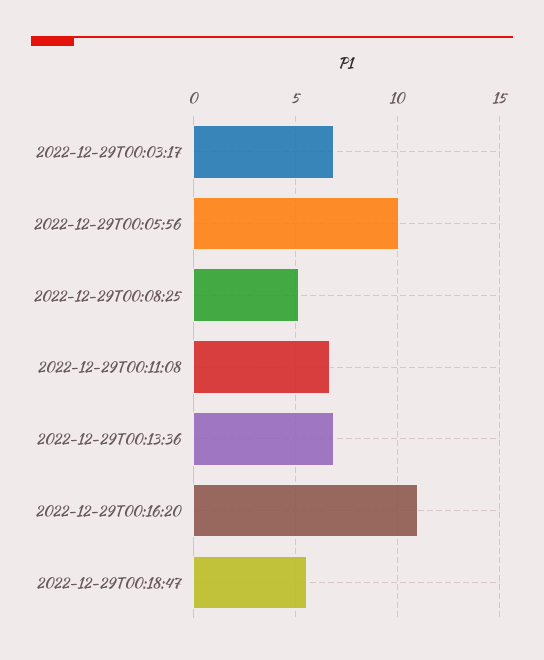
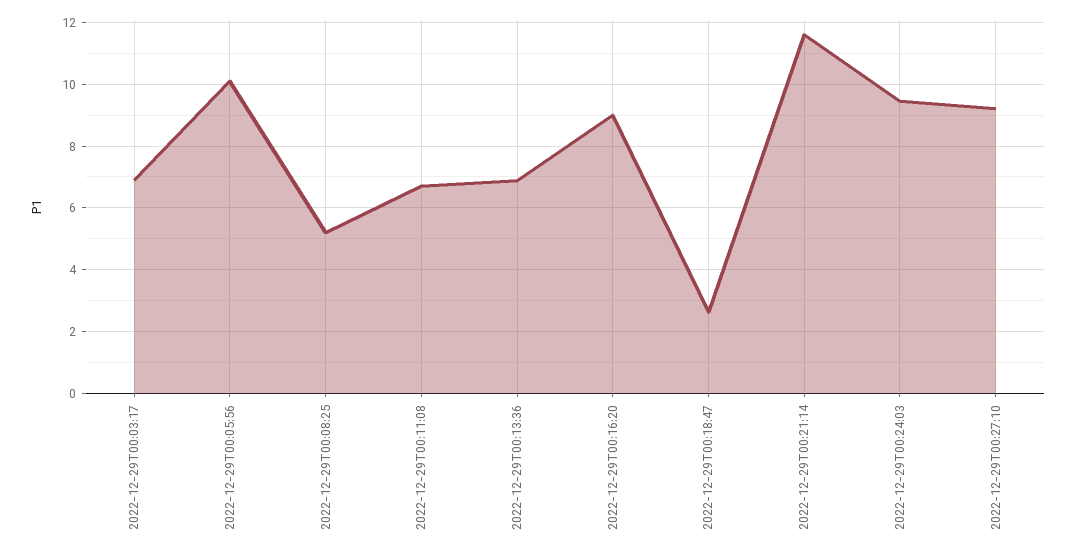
2022-12-29T00:16:20: 11 -> 9
2022-12-29T00:18:47: 5.5 -> 2.6
2022-12-29T00:21:14: none -> 11.6
2022-12-29T00:24:03: none -> 9.4
2022-12-29T00:27:10: none -> 9.2

